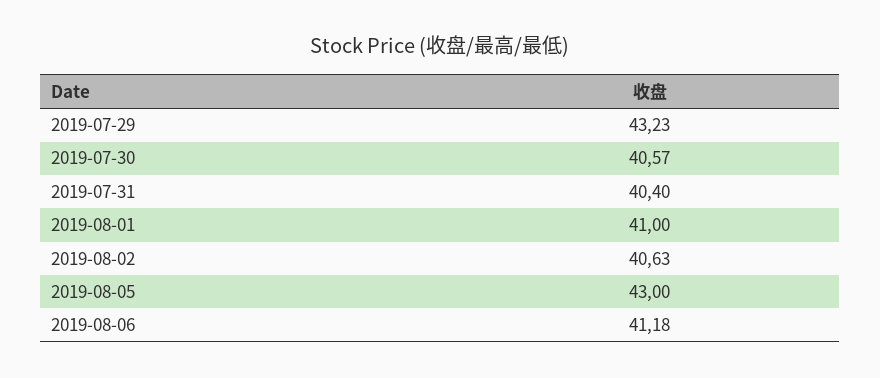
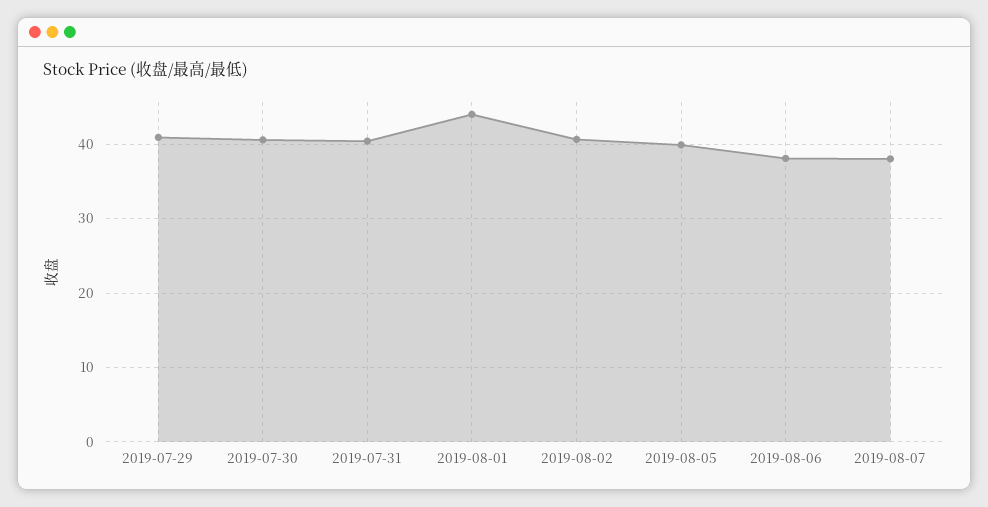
2019-07-29: 43.23 -> 41
2019-08-01: 41 -> 44
2019-08-05: 43 -> 40
2019-08-06: 41.18 -> 38
2019-08-07: none -> 38

